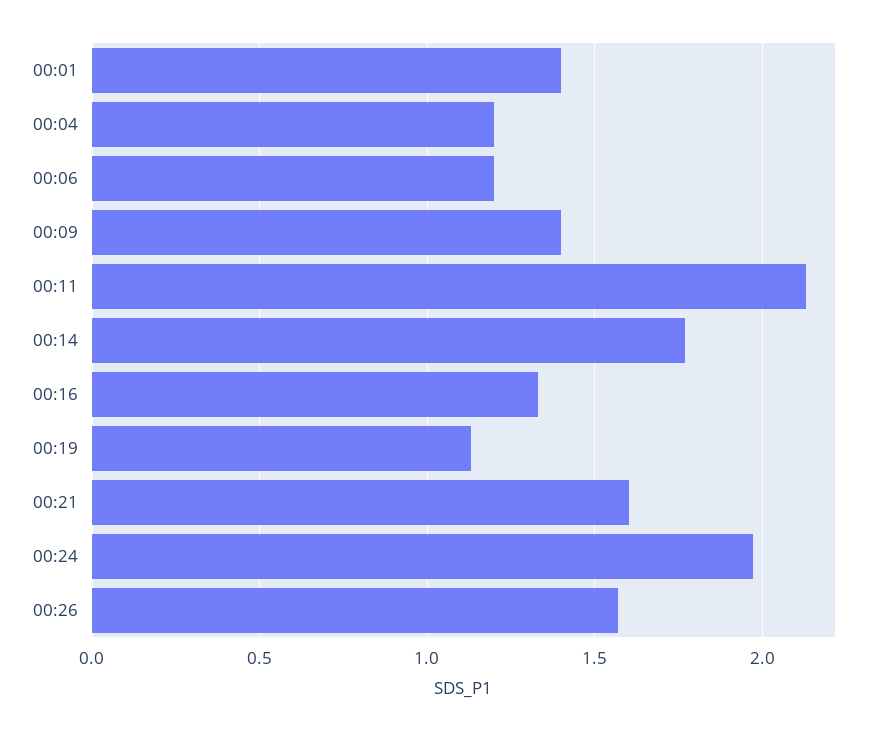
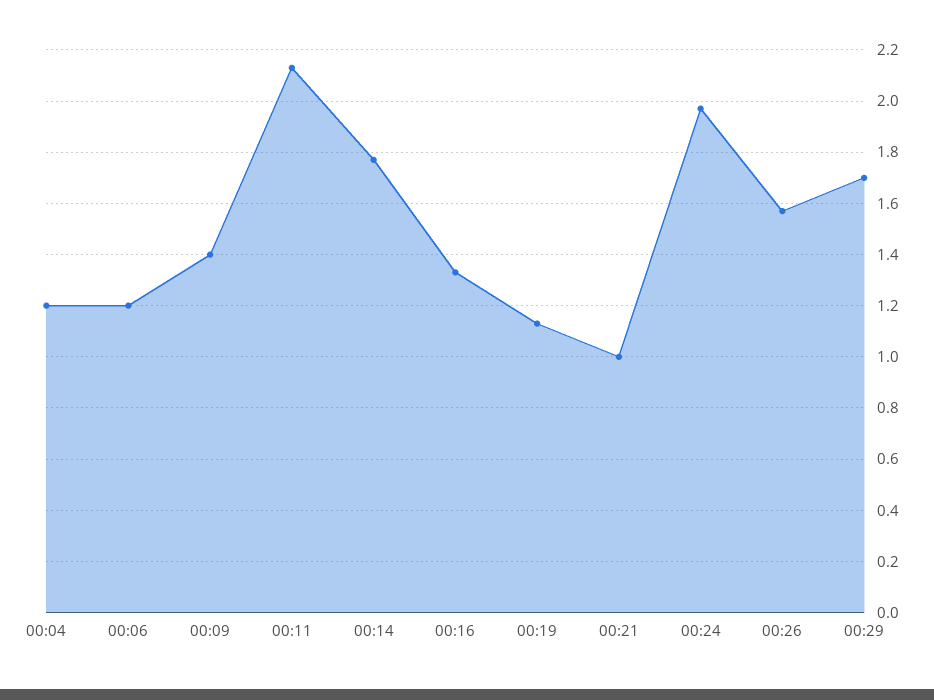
00:01: 1.4 -> none
00:21: 1.6 -> 1
00:29: none -> 1.7

